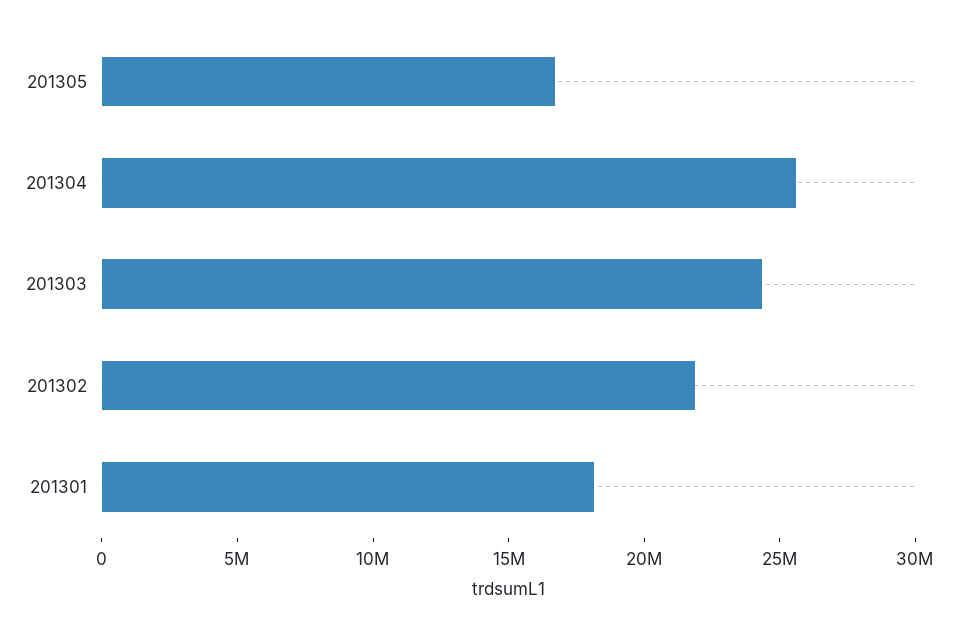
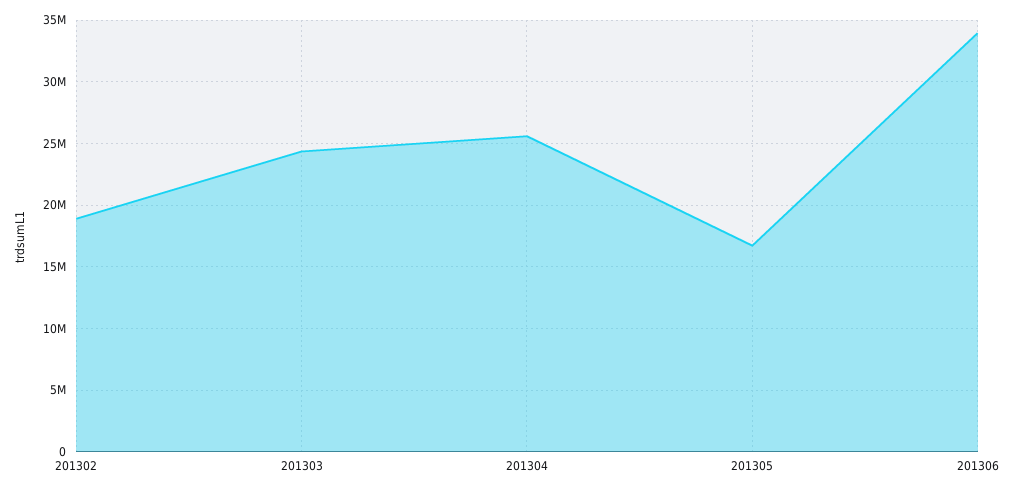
201302: 22000000 -> 19000000
201301: 18000000 -> none
201306: none -> 34000000

